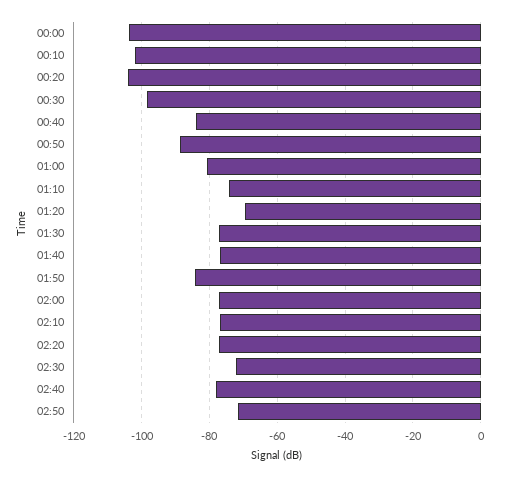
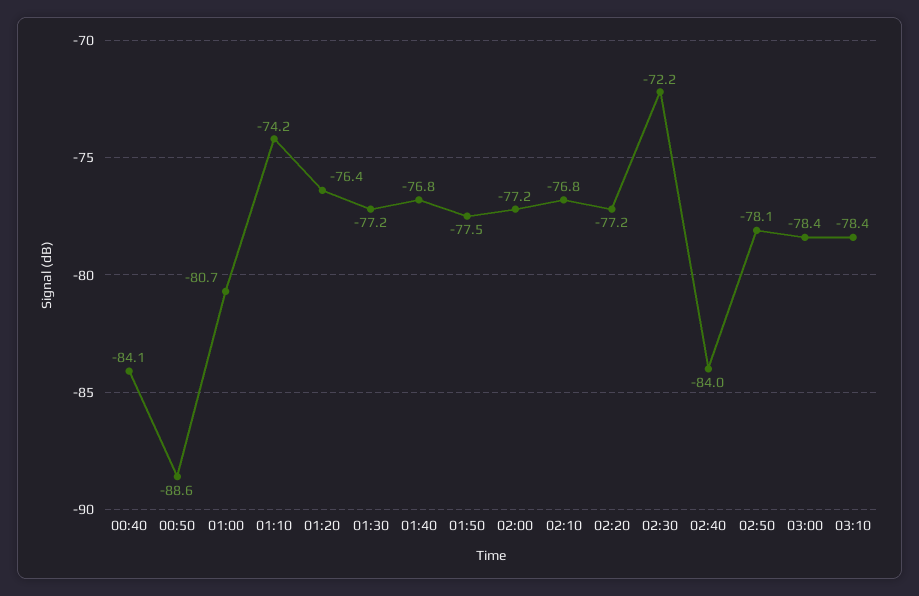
00:00: -104 -> none
00:10: -102 -> none
00:20: -104 -> none
00:30: -98 -> none
01:20: -70 -> -76.4
01:50: -84 -> -77.5
02:40: -78 -> -84
02:50: -72 -> -78.1
03:00: none -> -78.4
03:10: none -> -78.4

